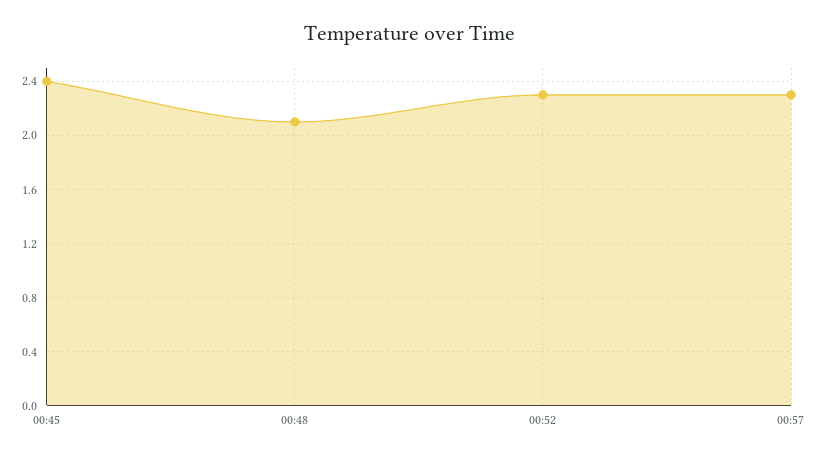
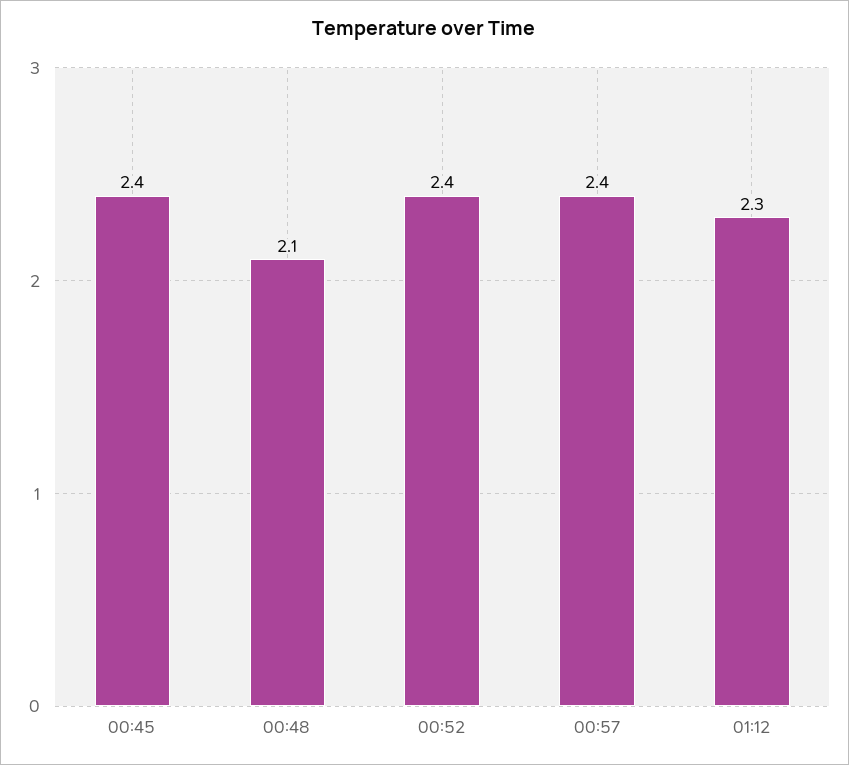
00:52: 2.3 -> 2.4
00:57: 2.3 -> 2.4
01:12: none -> 2.3

